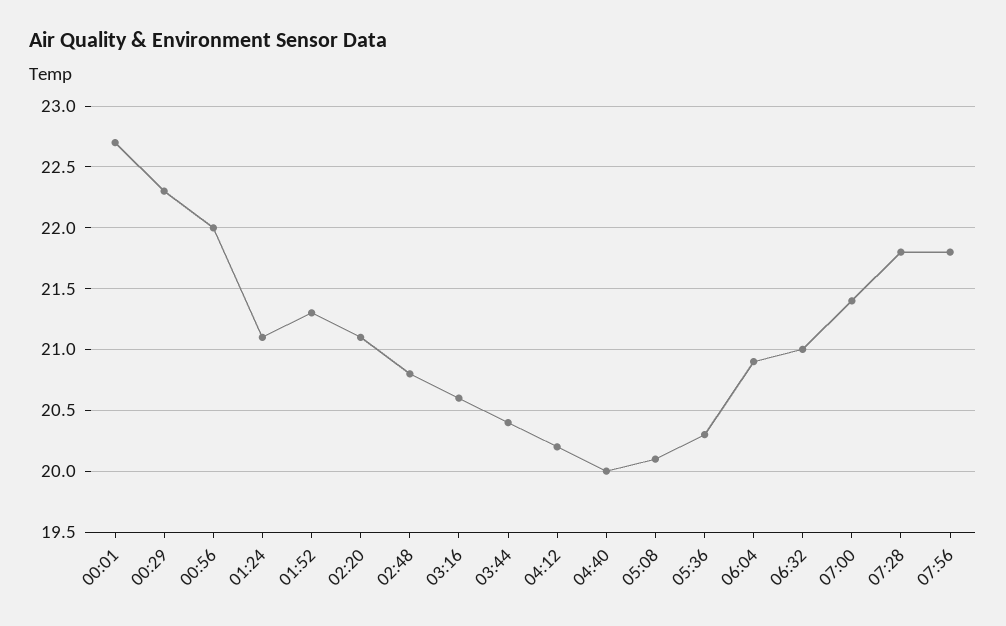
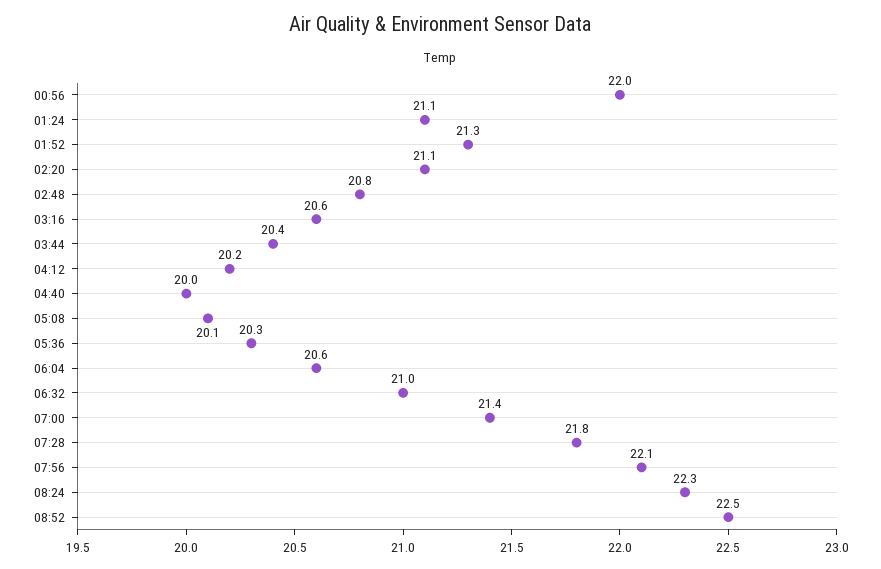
00:01: 22.7 -> none
00:29: 22.3 -> none
06:04: 20.9 -> 20.6
07:56: 21.8 -> 22.1
08:24: none -> 22.3
08:52: none -> 22.5

